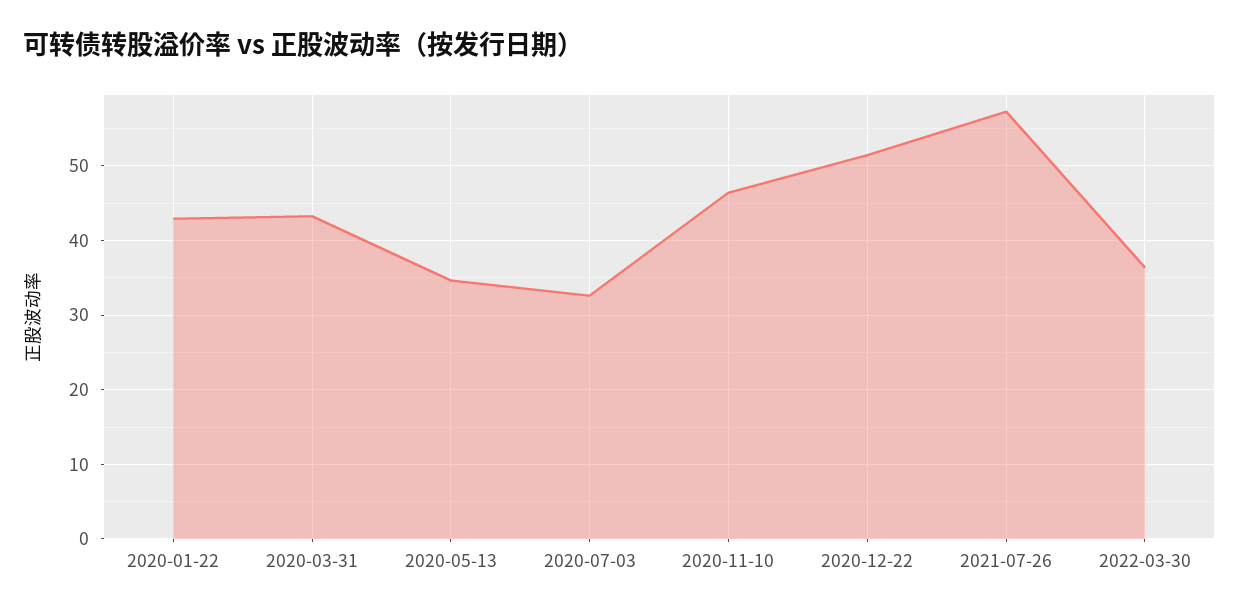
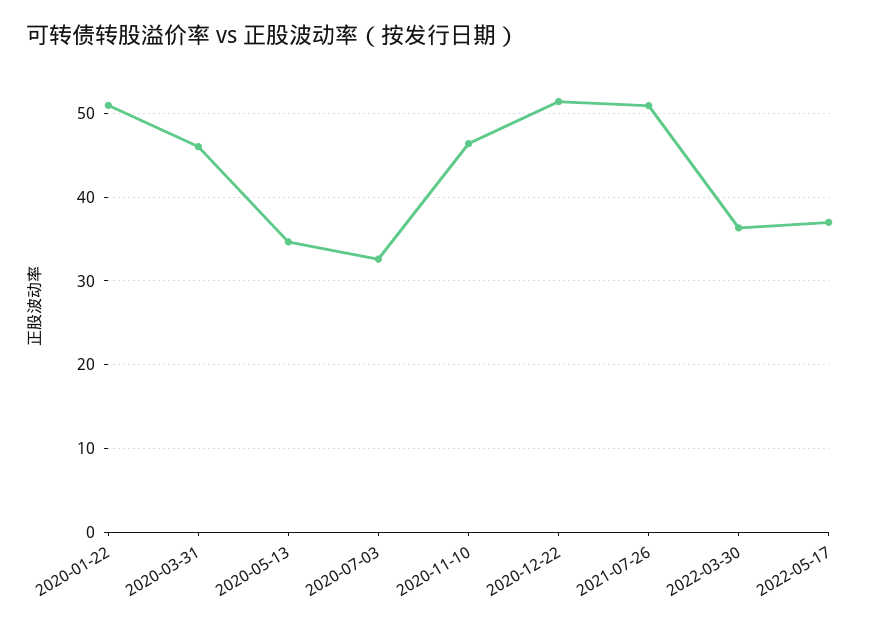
2020-01-22: 43 -> 51
2020-03-31: 43 -> 46
2021-07-26: 57 -> 51
2022-05-17: none -> 37

